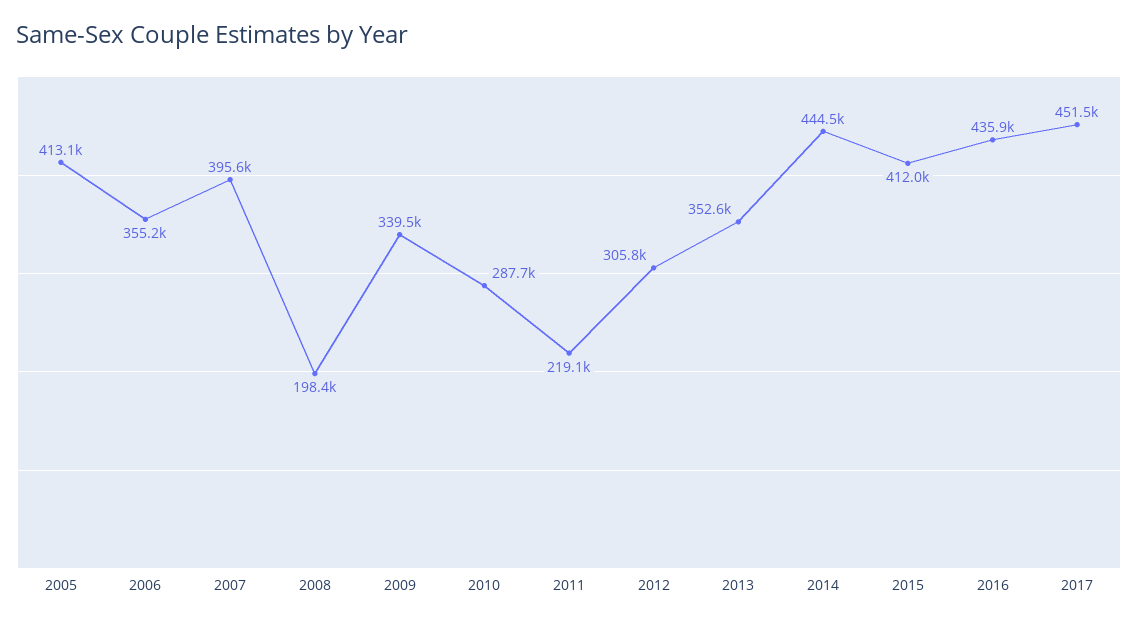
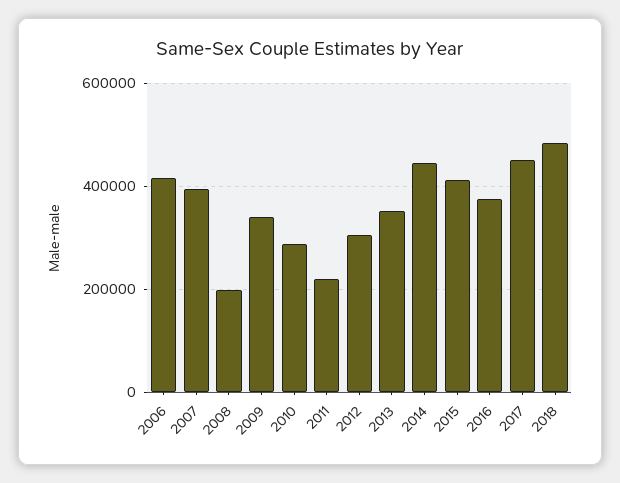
2005: 413100 -> none
2006: 355200 -> 420000
2016: 435900 -> 380000
2018: none -> 480000

